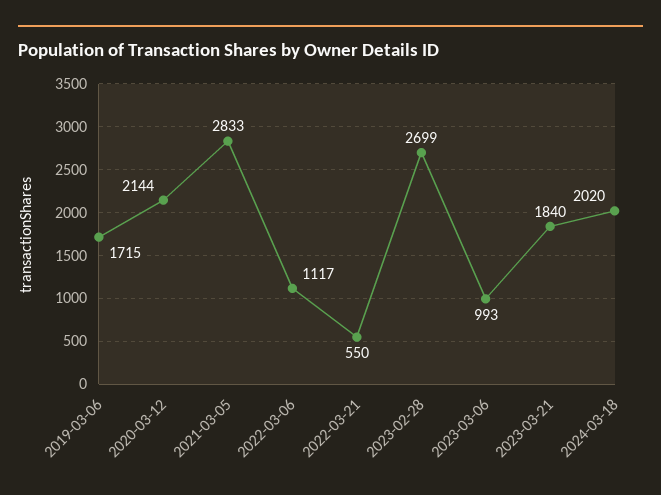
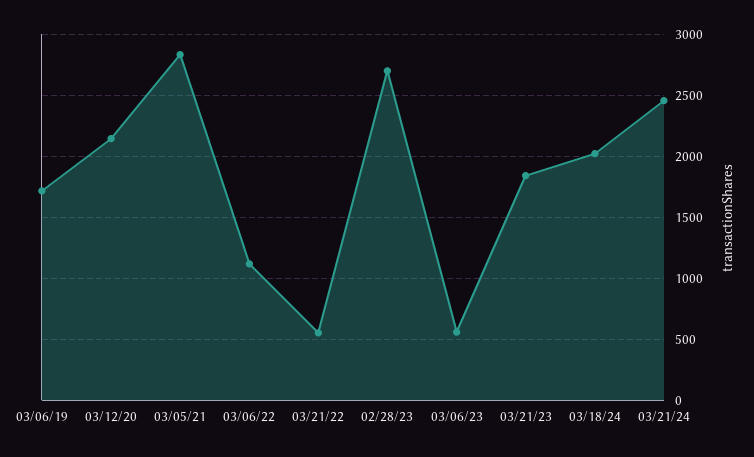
2023-03-06: 993 -> 550
03/21/24: none -> 2450

